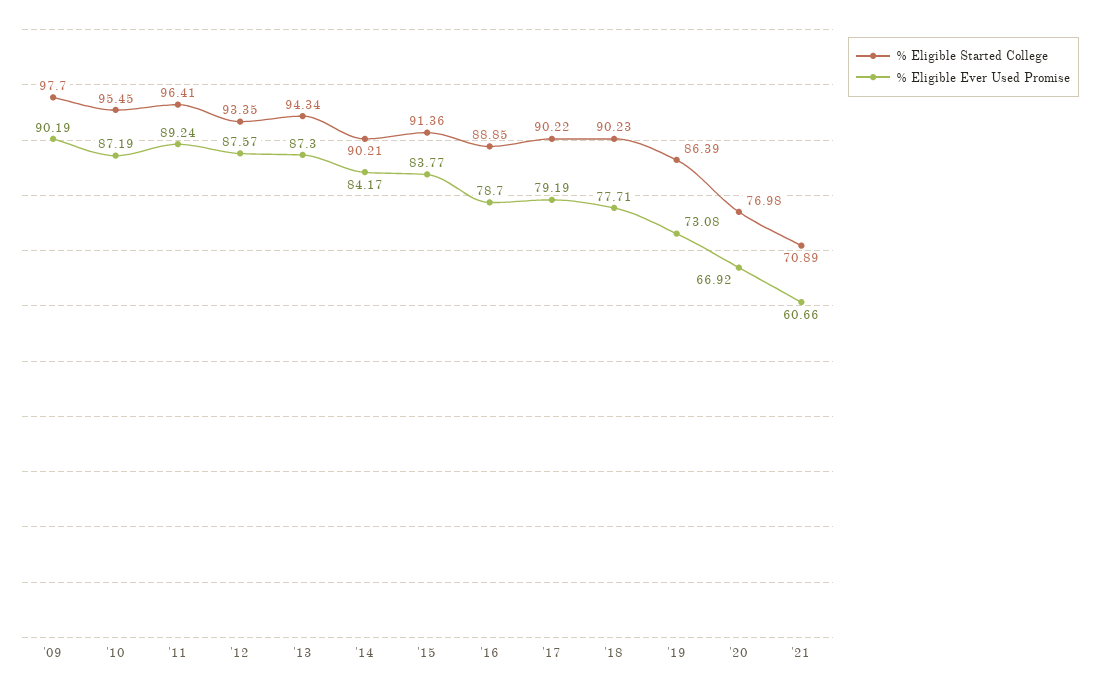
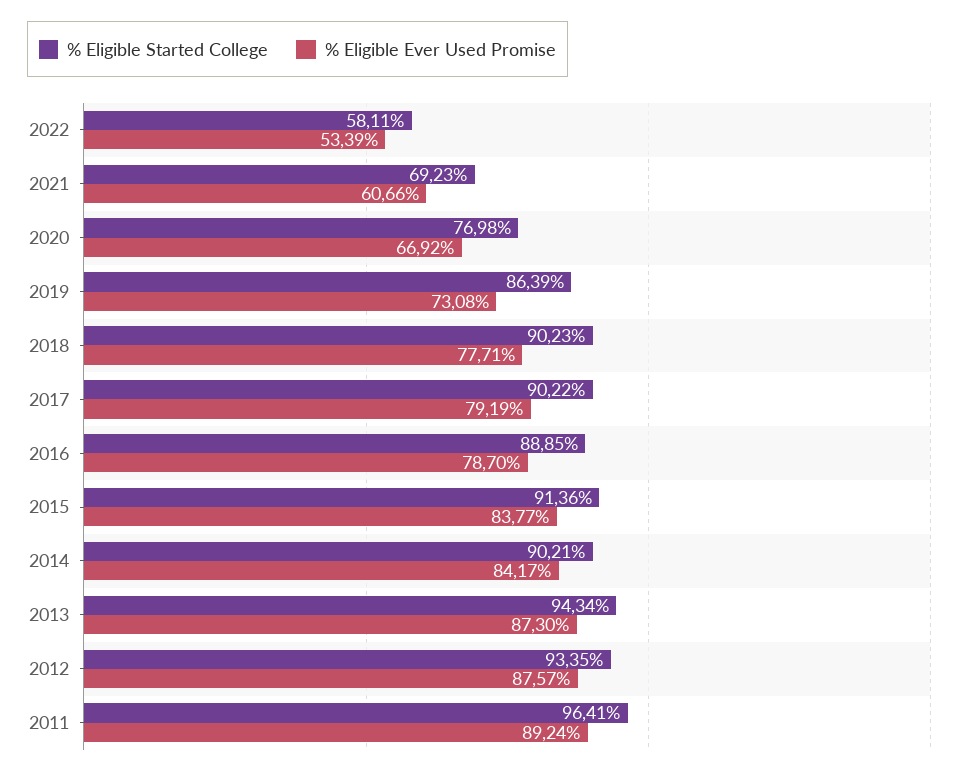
% Eligible Started College, '09: 97.7 -> none
% Eligible Ever Used Promise, '09: 90.19 -> none
% Eligible Started College, '10: 95.45 -> none
% Eligible Ever Used Promise, '10: 87.19 -> none
% Eligible Started College, '21: 70.89 -> 69.23
% Eligible Started College, 2022: none -> 58.11
% Eligible Ever Used Promise, 2022: none -> 53.39

